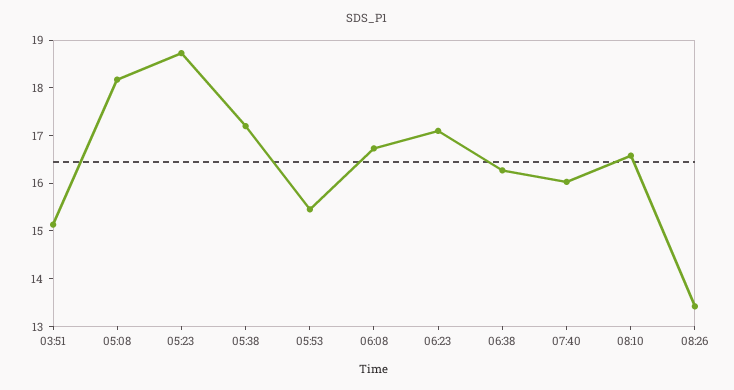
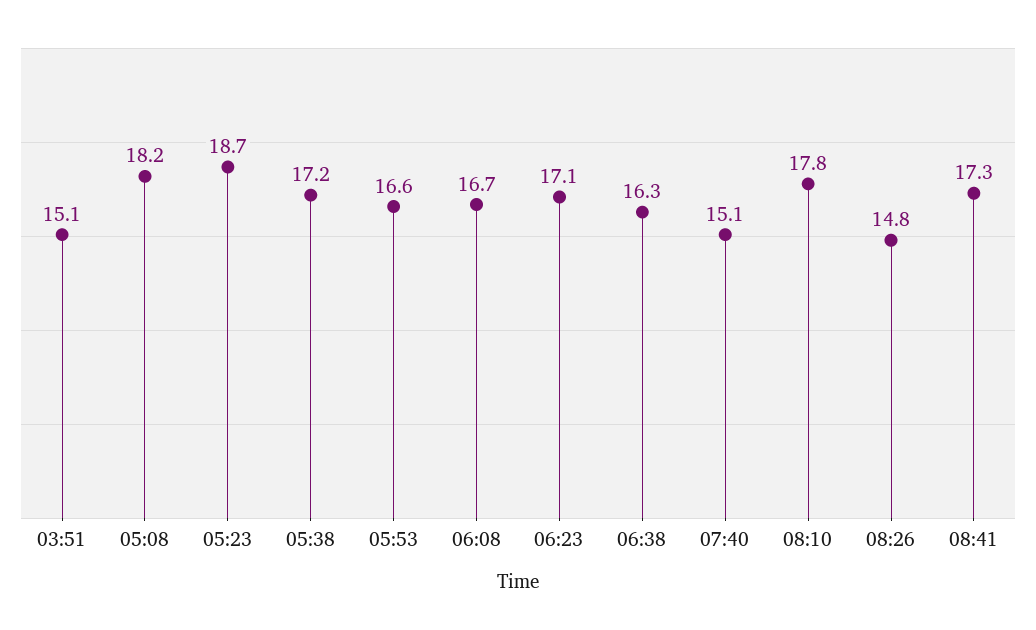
05:53: 15.4 -> 16.6
07:40: 16 -> 15.1
08:10: 16.6 -> 17.8
08:26: 13.4 -> 14.8
08:41: none -> 17.3

